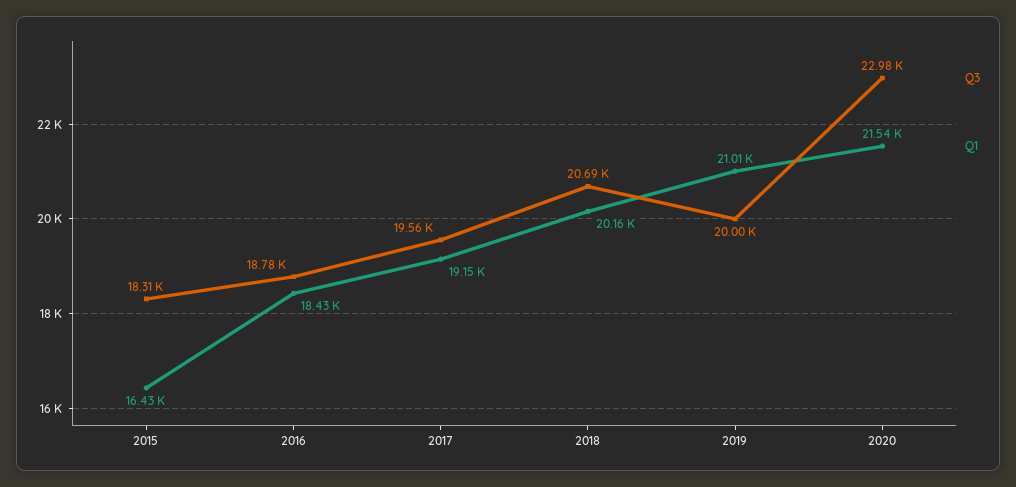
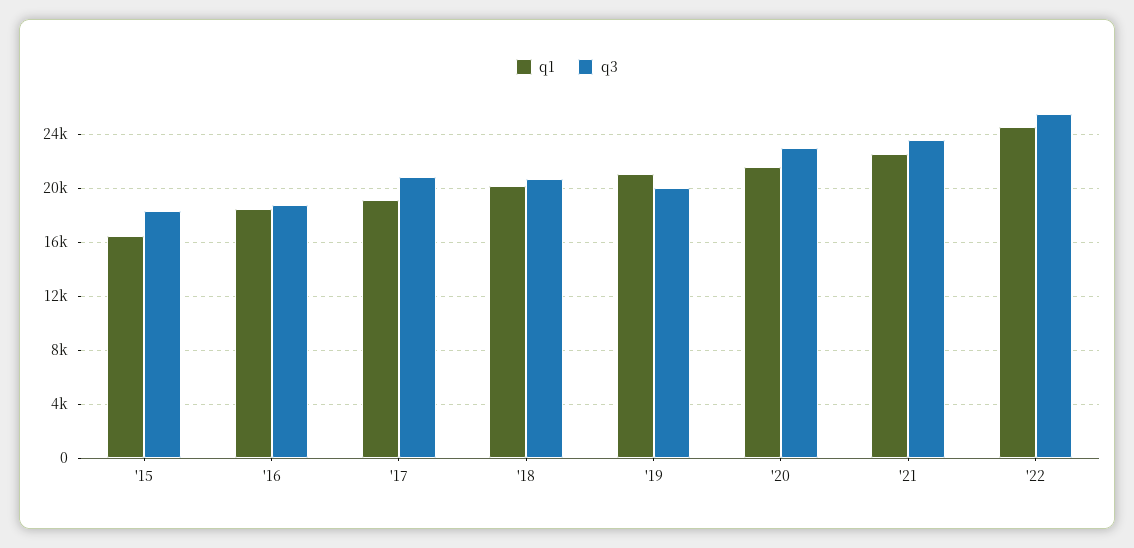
Q3, 2017: 19560 -> 21000
Q1, '21: none -> 22500
Q3, '21: none -> 23500
Q1, '22: none -> 24500
Q3, '22: none -> 25500

